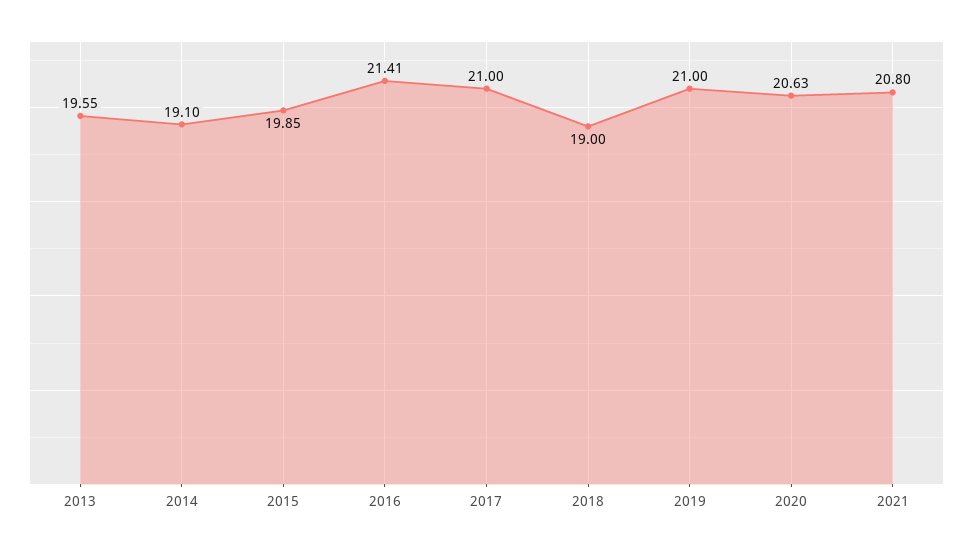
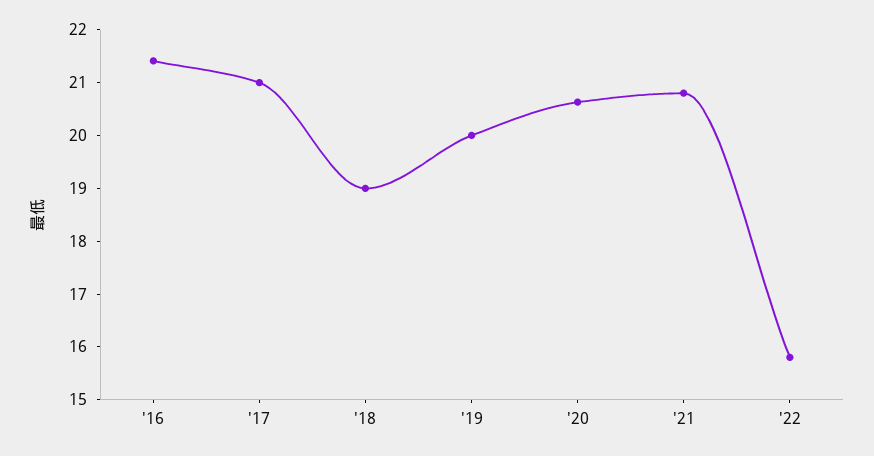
2013: 19.55 -> none
2014: 19.1 -> none
2015: 19.85 -> none
2019: 21 -> 20
'22: none -> 15.8

